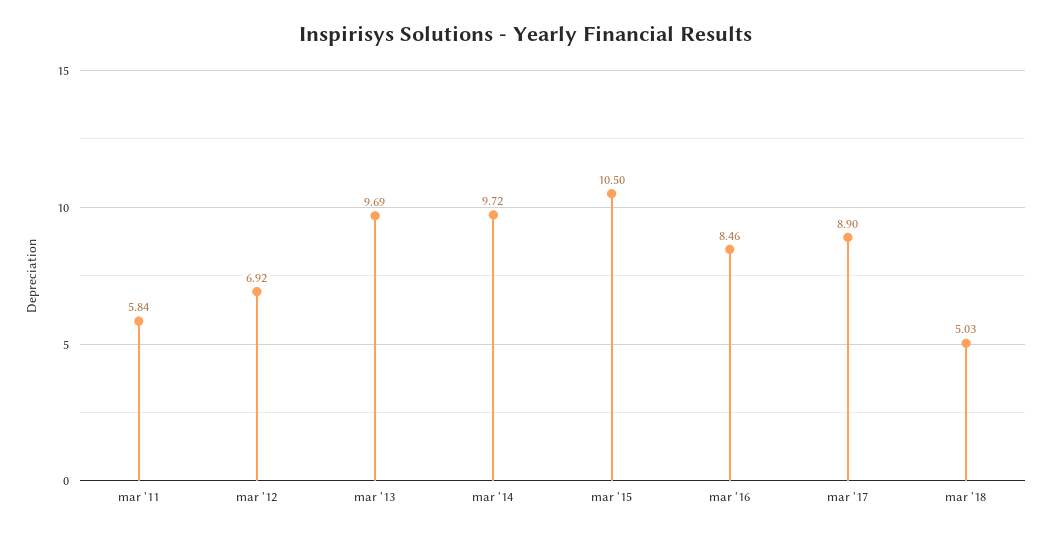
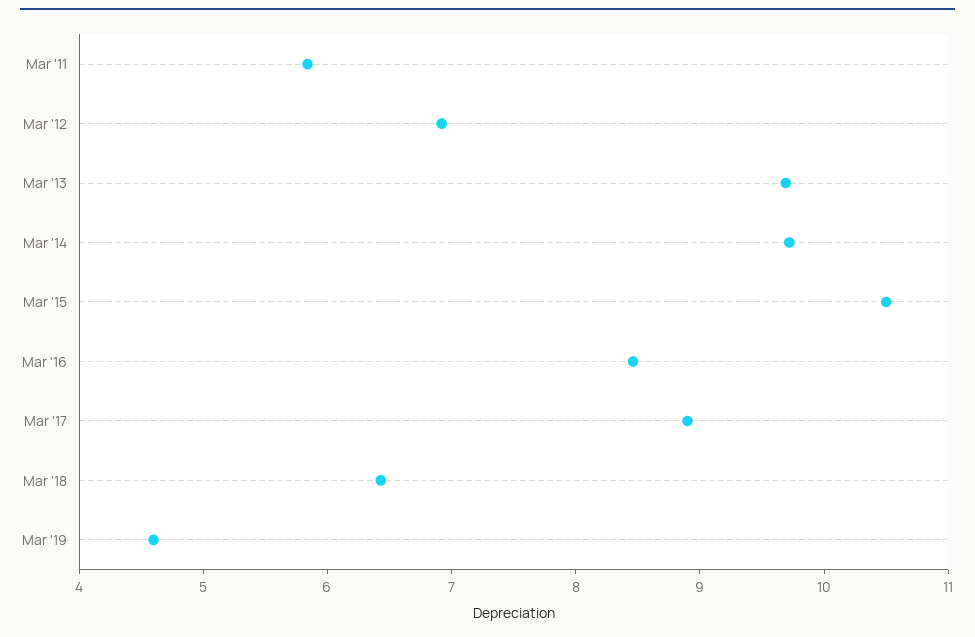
mar '18: 5.03 -> 6.4
Mar '19: none -> 4.6

